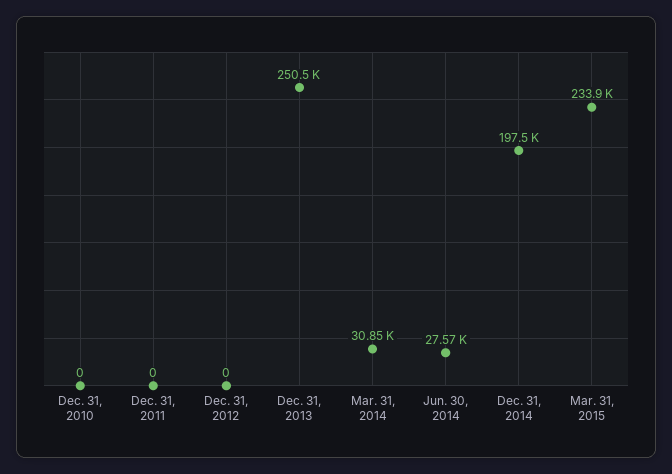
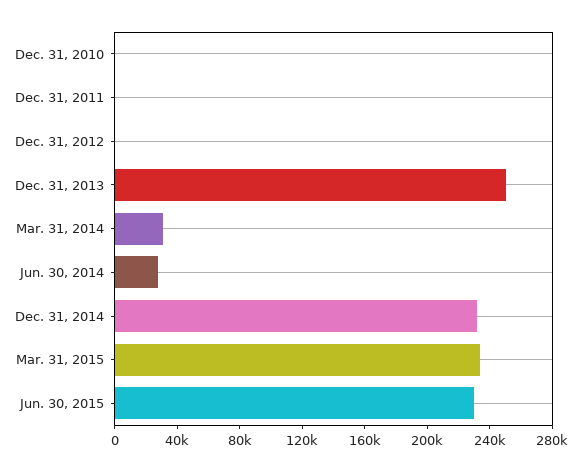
Dec. 31, 2014: 197500 -> 230000
Jun. 30, 2015: none -> 230000

